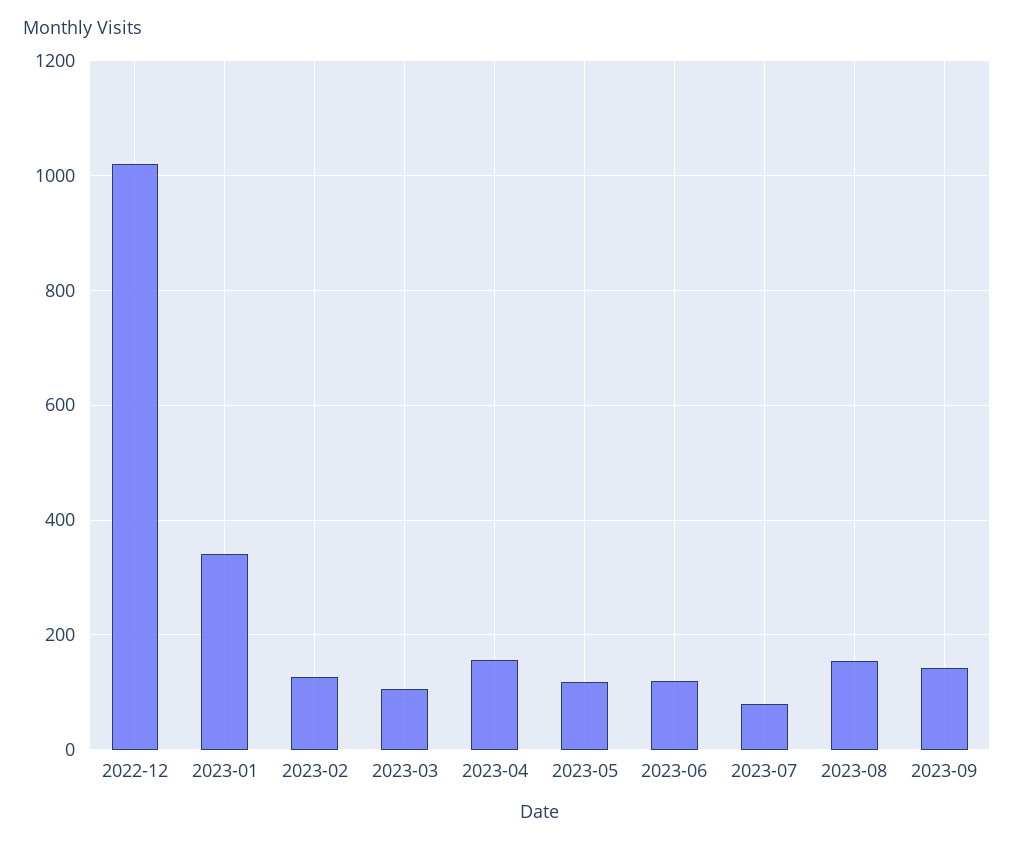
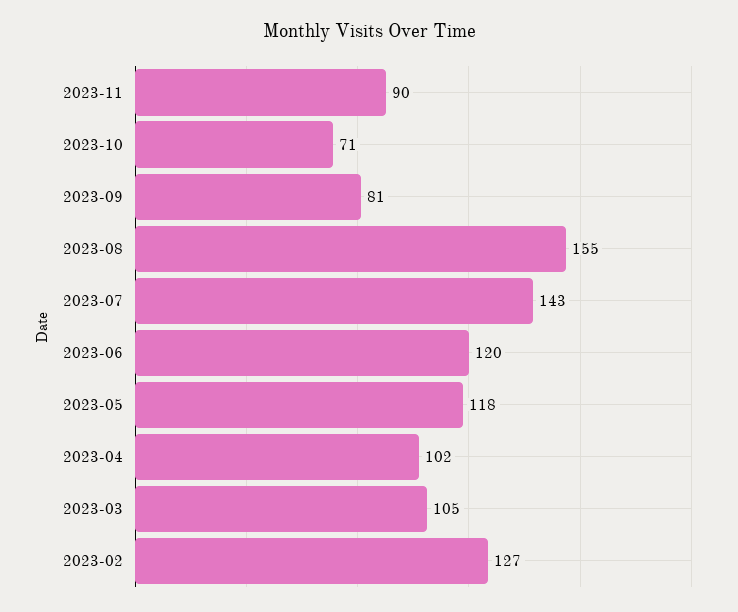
2022-12: 1020 -> none
2023-01: 340 -> none
2023-04: 160 -> 102
2023-07: 80 -> 143
2023-09: 140 -> 81
2023-11: none -> 90
2023-10: none -> 71

